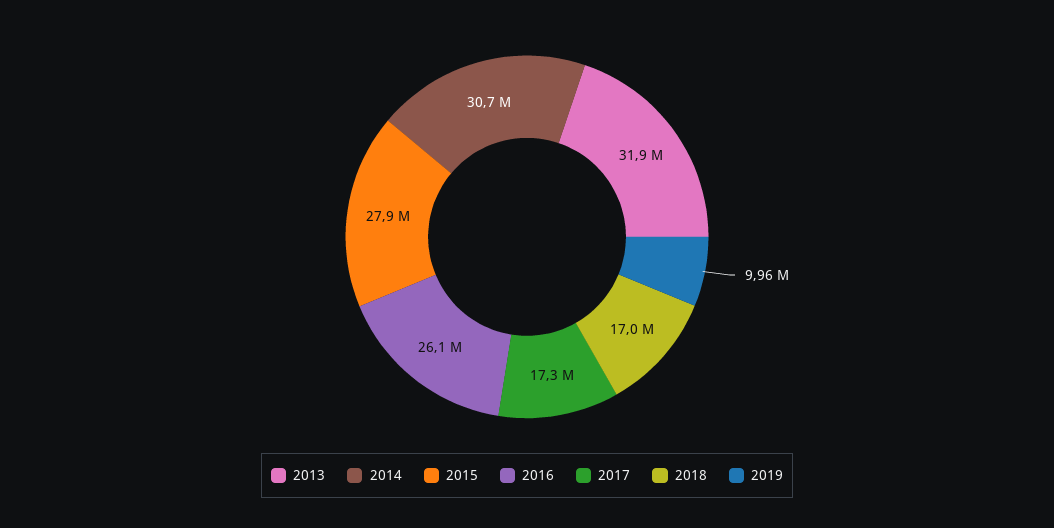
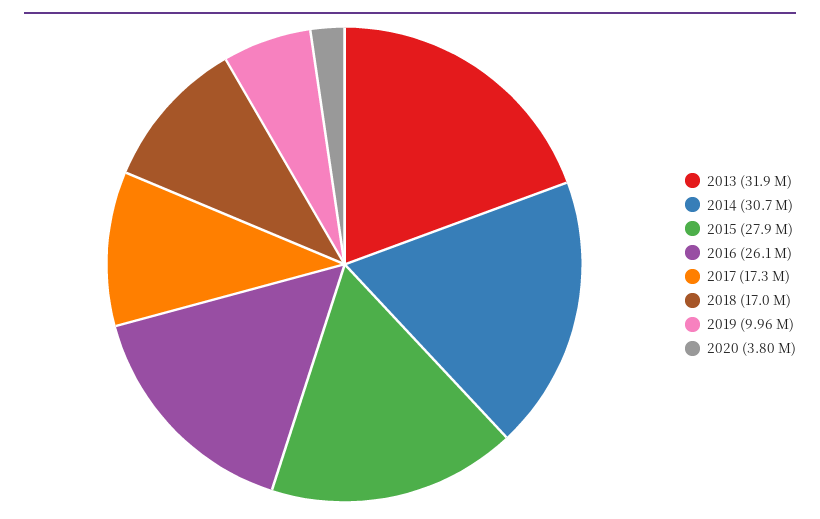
2020: none -> 3800000

